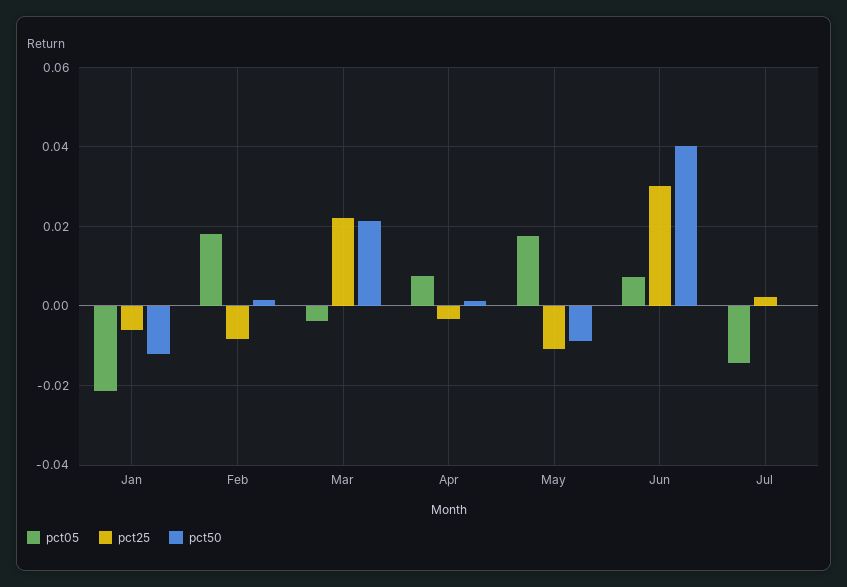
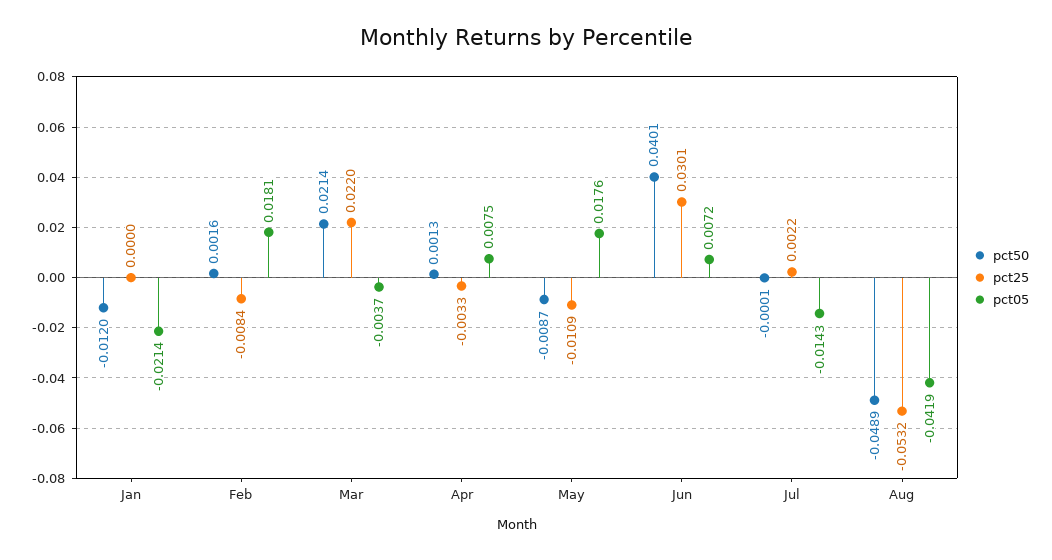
pct25, Jan: -0.006 -> 0
pct50, Aug: none -> -0.0489
pct25, Aug: none -> -0.0532
pct05, Aug: none -> -0.0419

